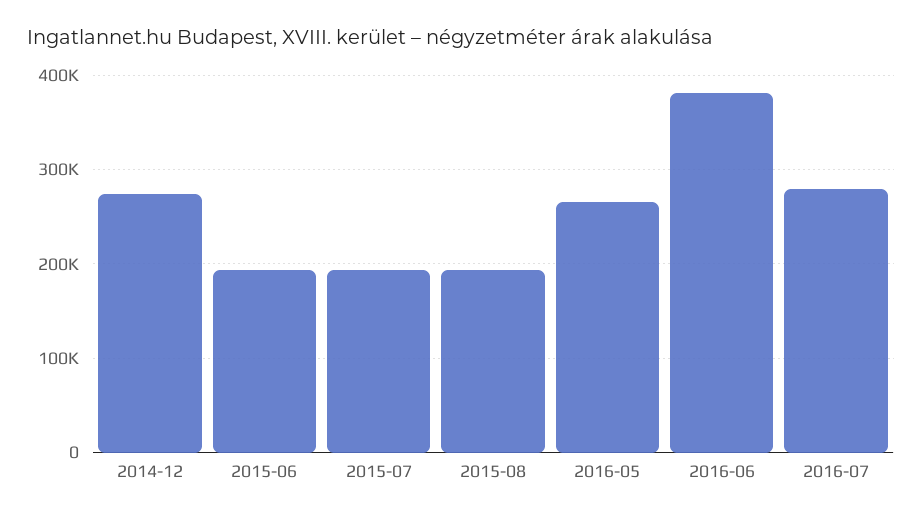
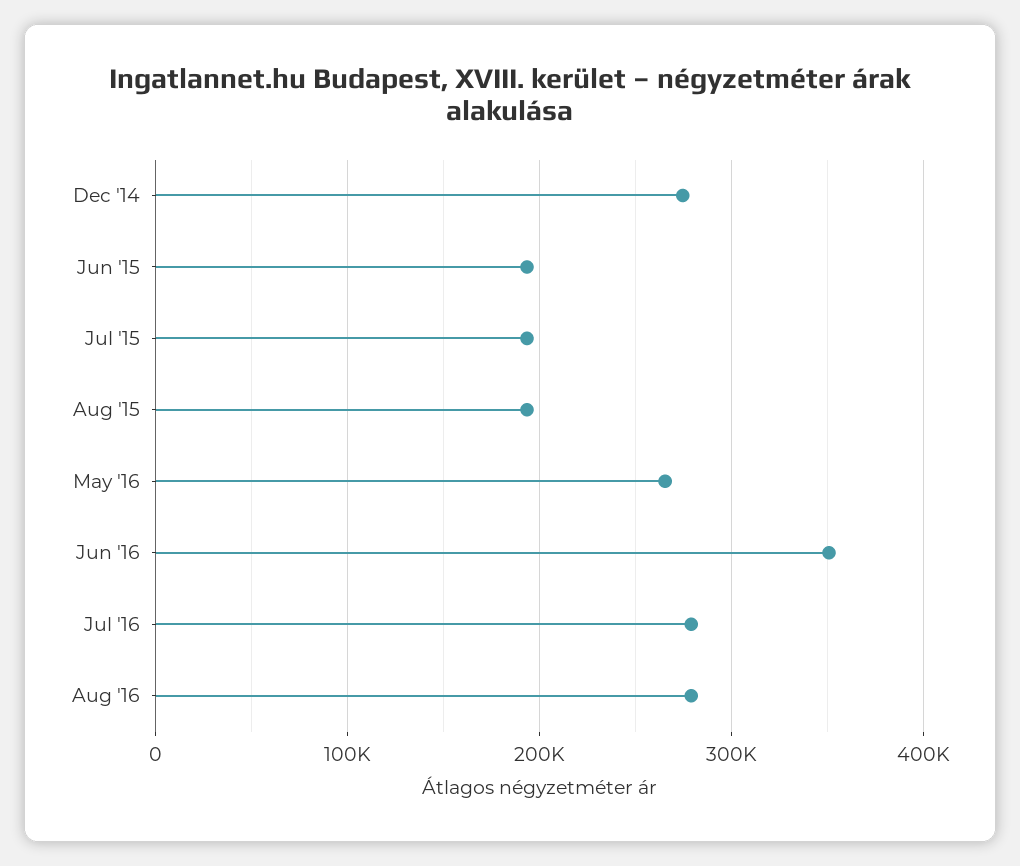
2016-06: 380000 -> 350000
Aug '16: none -> 280000

